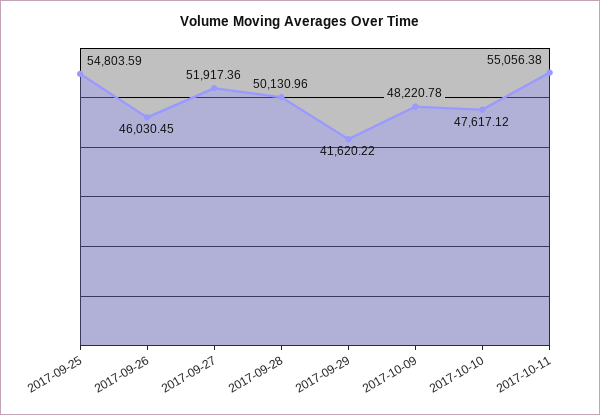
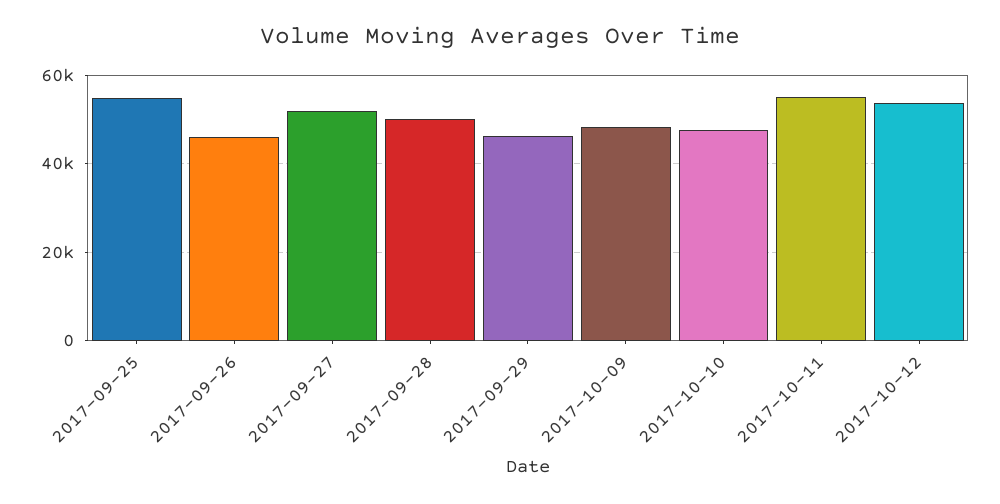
2017-09-29: 41620.22 -> 46000
2017-10-12: none -> 54000

